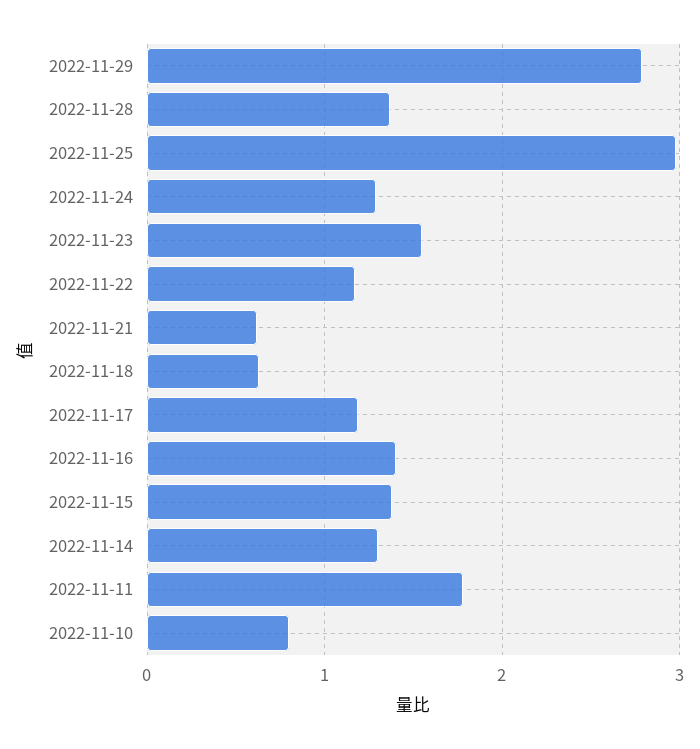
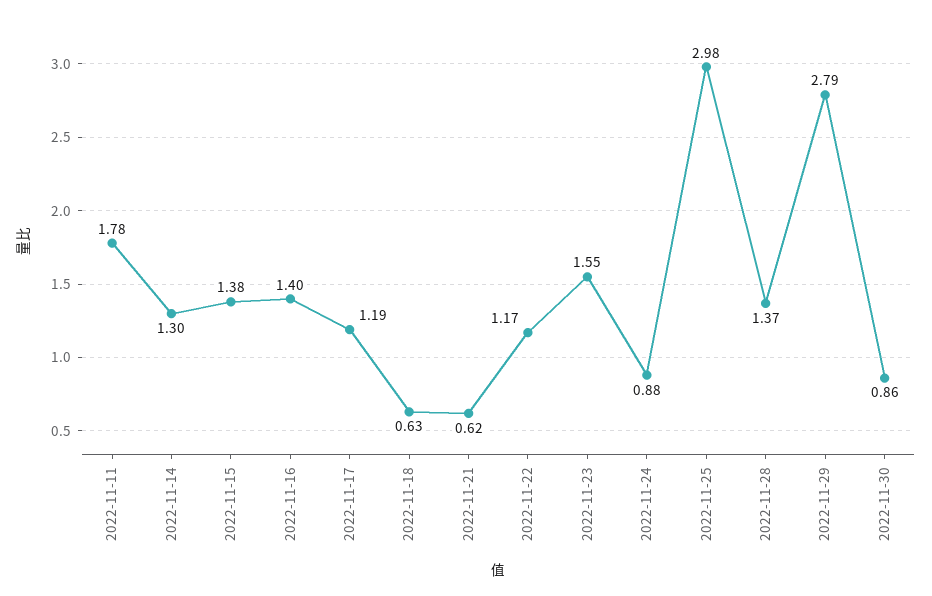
2022-11-24: 1.3 -> 0.88
2022-11-10: 0.8 -> none
2022-11-30: none -> 0.86

